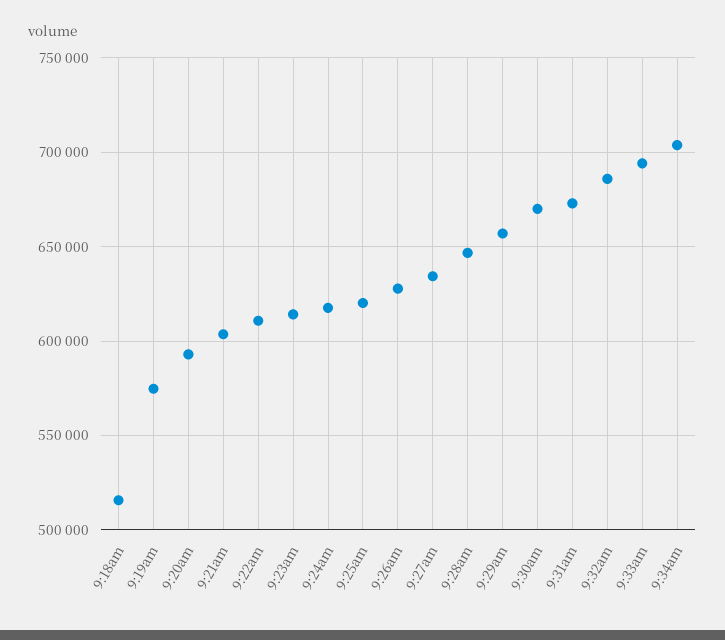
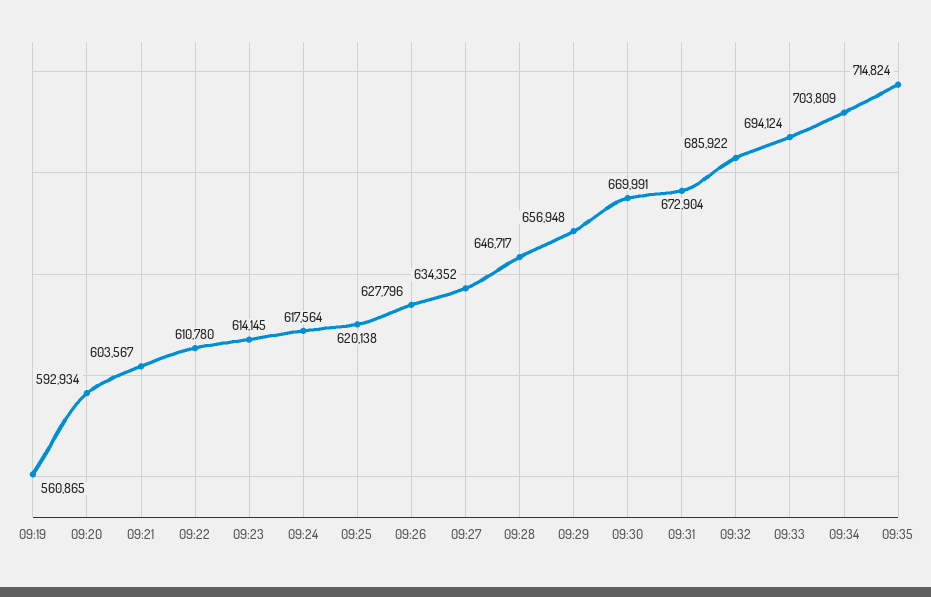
9:18am: 515000 -> none
9:19am: 575000 -> 560865
09:35: none -> 714824

